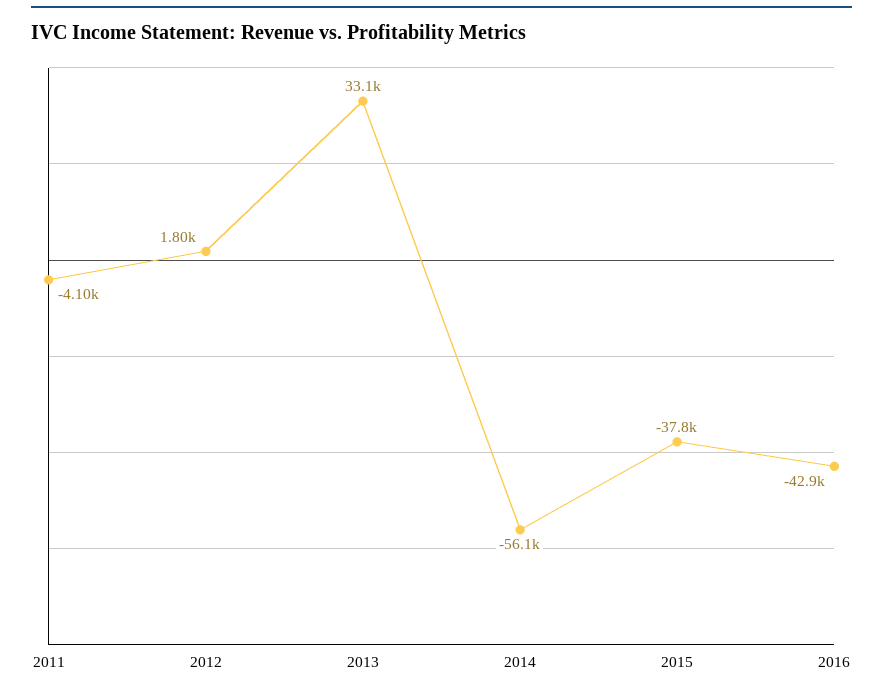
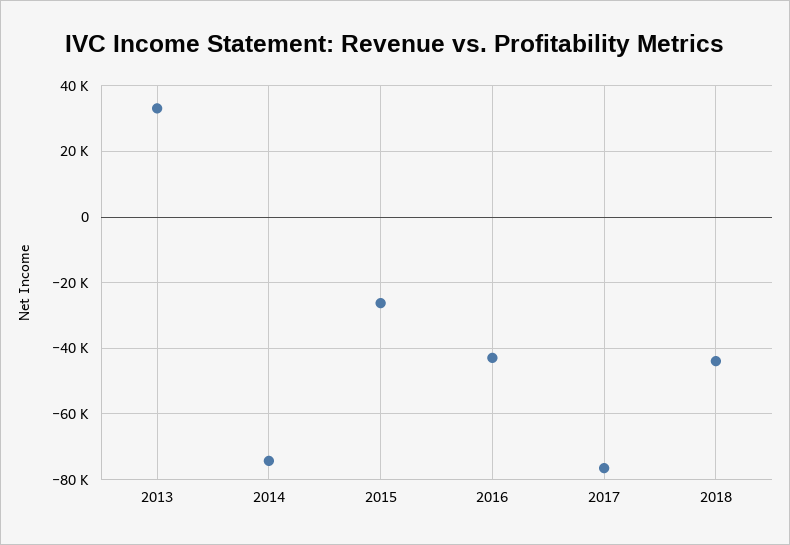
2011: -4100 -> none
2012: 1800 -> none
2014: -56100 -> -74000
2015: -37800 -> -26000
2017: none -> -76000
2018: none -> -44000

